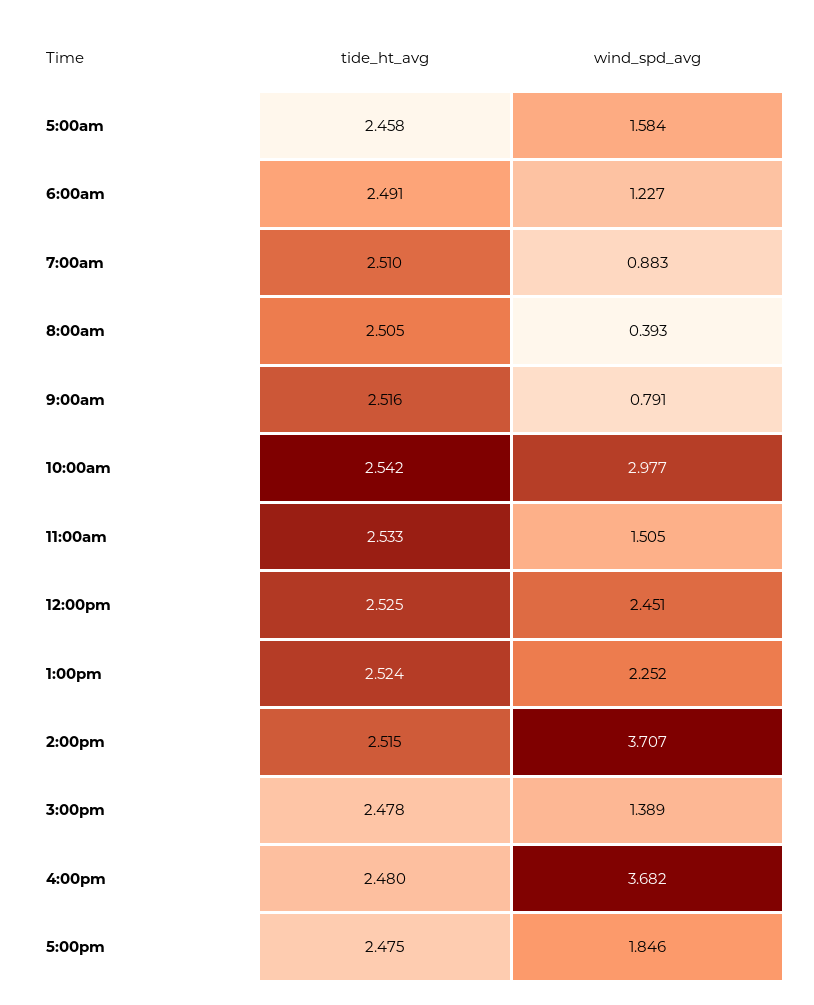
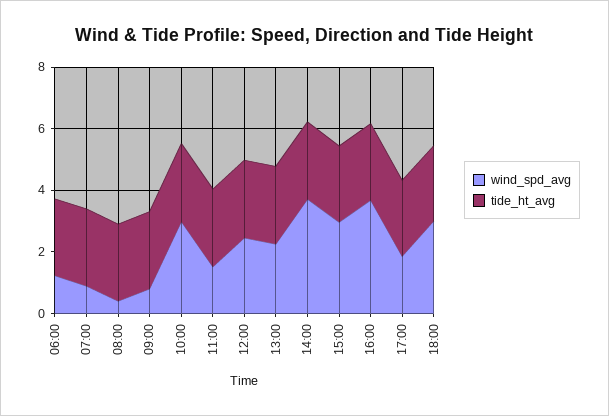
tide_ht_avg, 5:00am: 2.458 -> none
wind_spd_avg, 5:00am: 1.584 -> none
wind_spd_avg, 3:00pm: 1.389 -> 3
wind_spd_avg, 18:00: none -> 3
tide_ht_avg, 18:00: none -> 2.5

